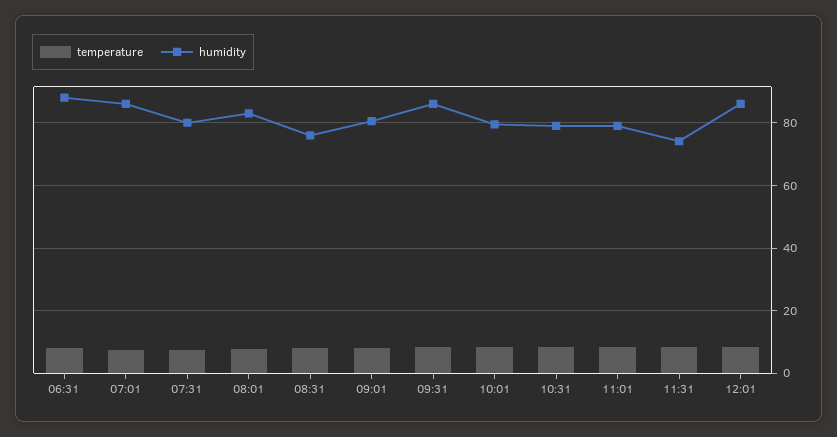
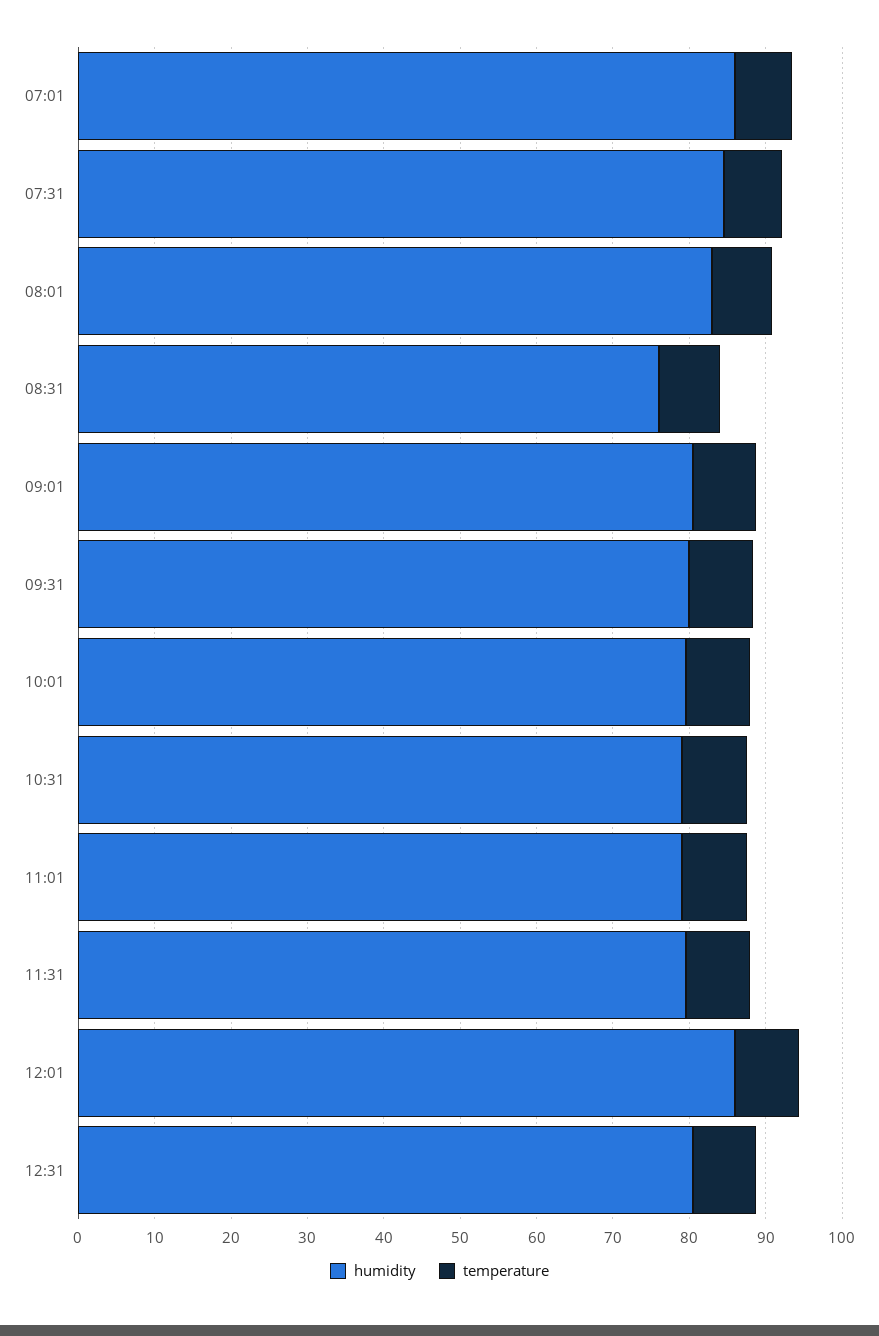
temperature, 06:31: 8 -> none
humidity, 06:31: 88 -> none
humidity, 07:31: 80 -> 84
humidity, 09:31: 86 -> 80
humidity, 11:31: 74 -> 80
humidity, 12:31: none -> 80
temperature, 12:31: none -> 8

